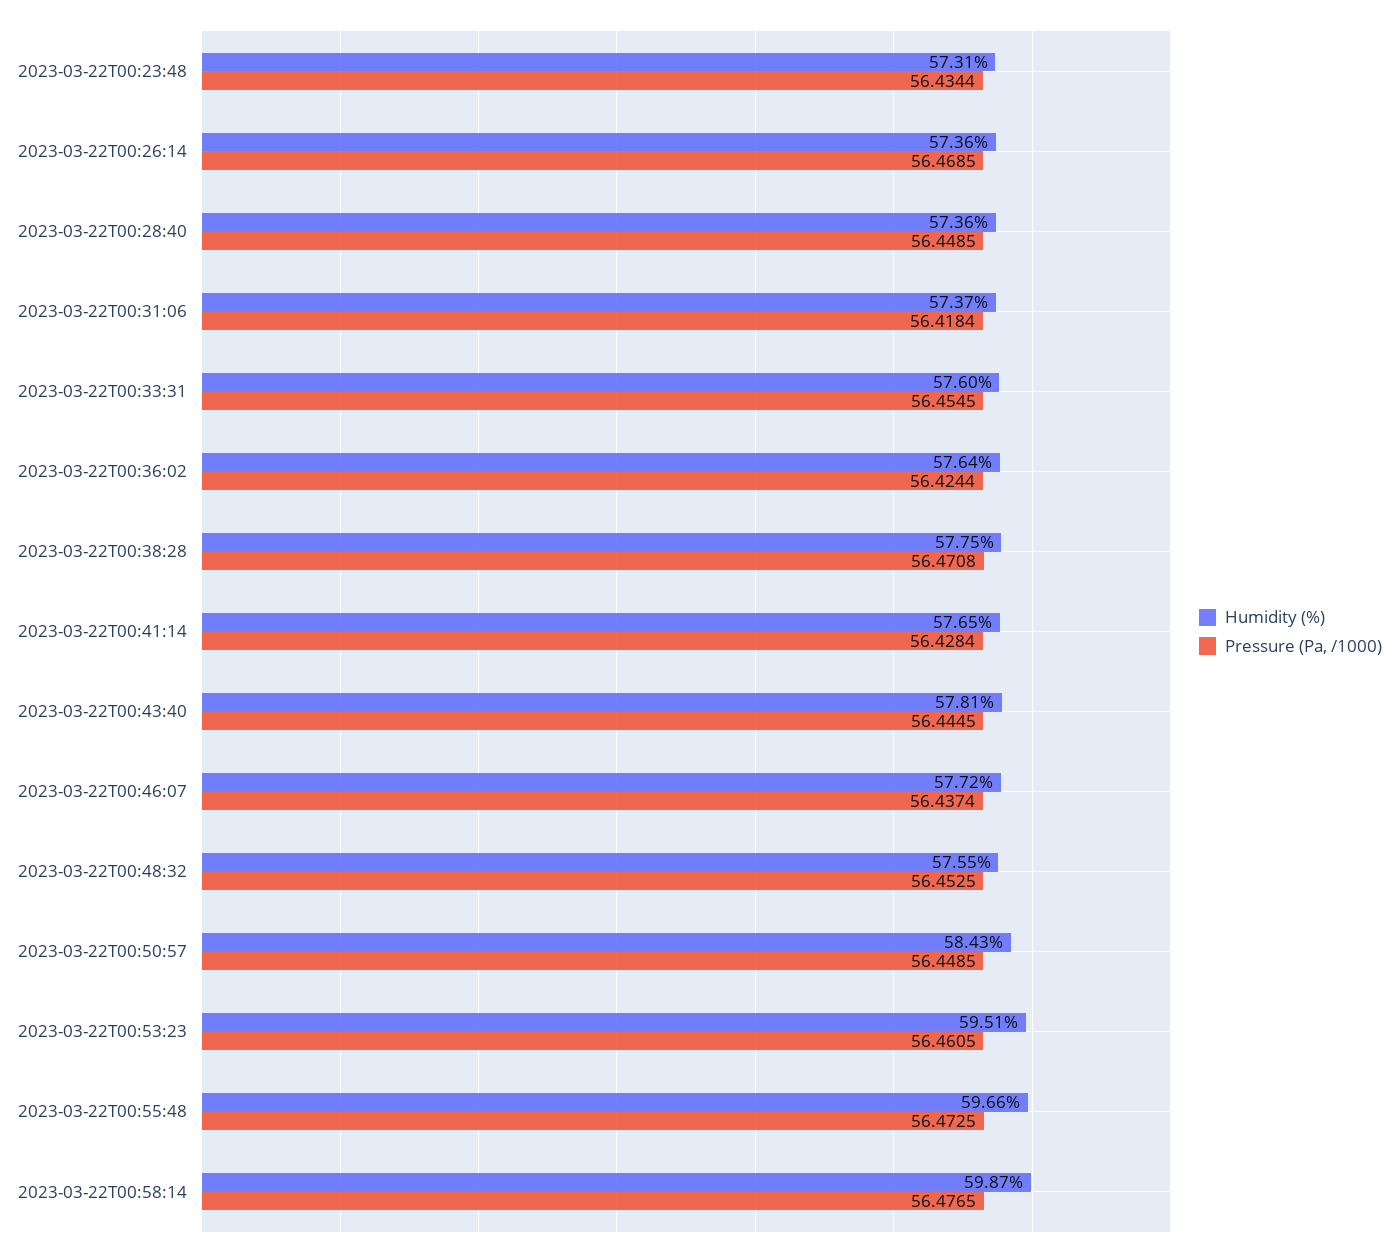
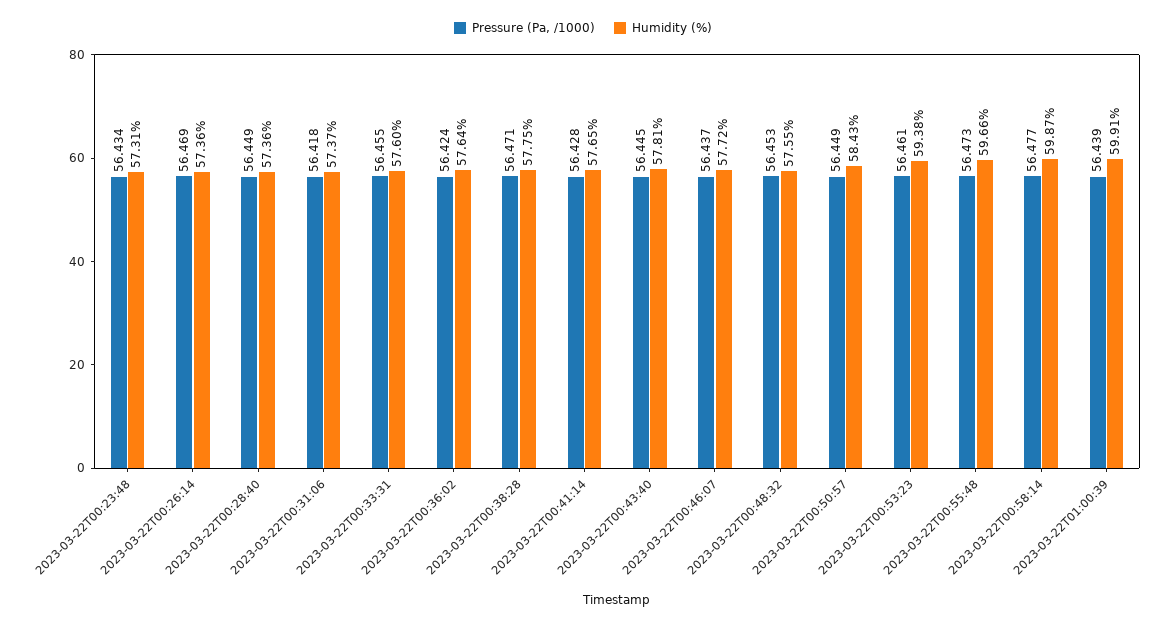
Humidity (%), 2023-03-22T00:53:23: 59.51 -> 59.38
Pressure (Pa, /1000), 2023-03-22T01:00:39: none -> 56.439
Humidity (%), 2023-03-22T01:00:39: none -> 59.91

